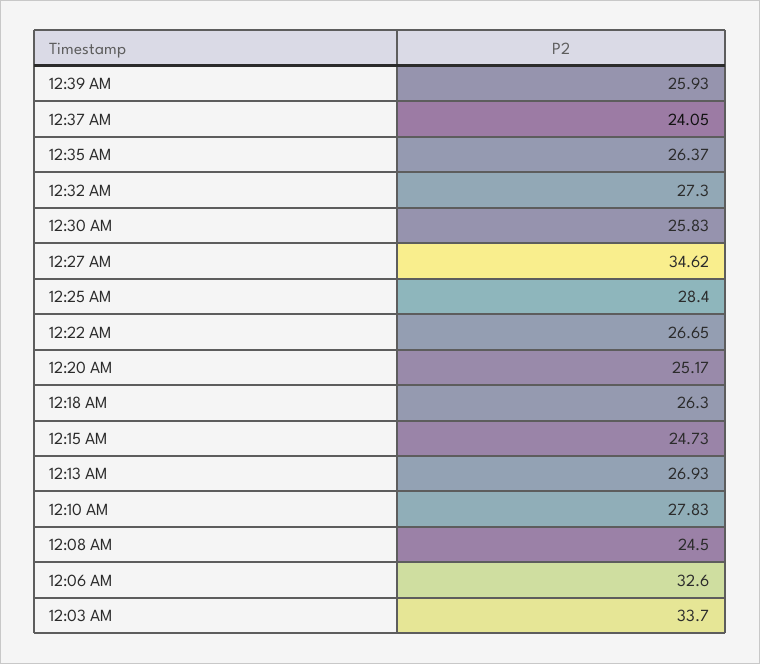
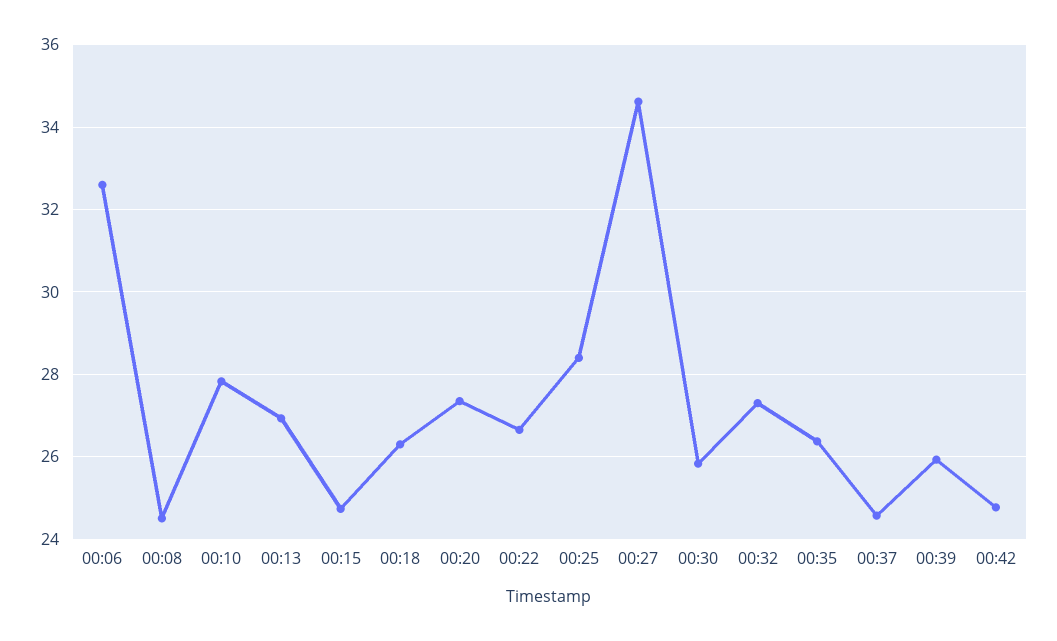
12:37 AM: 24.05 -> 24.6
12:20 AM: 25.17 -> 27.4
12:03 AM: 33.7 -> none
00:42: none -> 24.8

